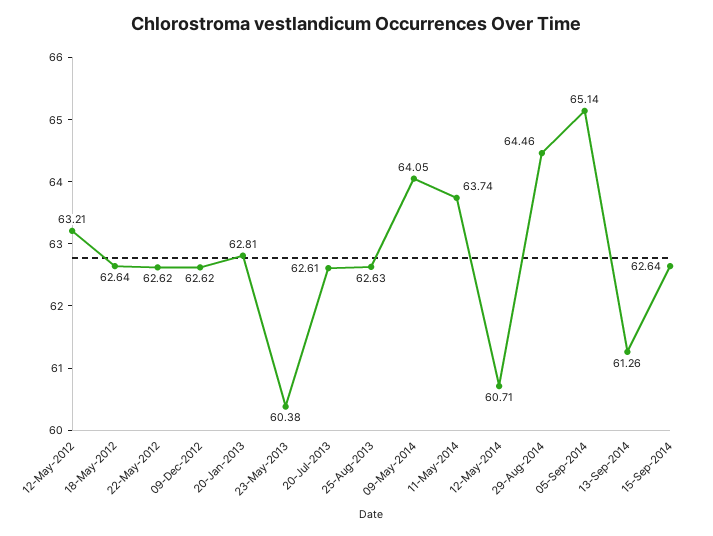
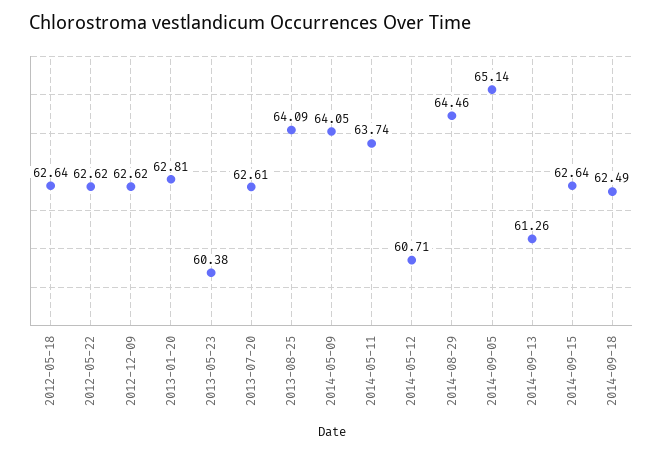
12-May-2012: 63.21 -> none
25-Aug-2013: 62.63 -> 64.09
2014-09-18: none -> 62.49

